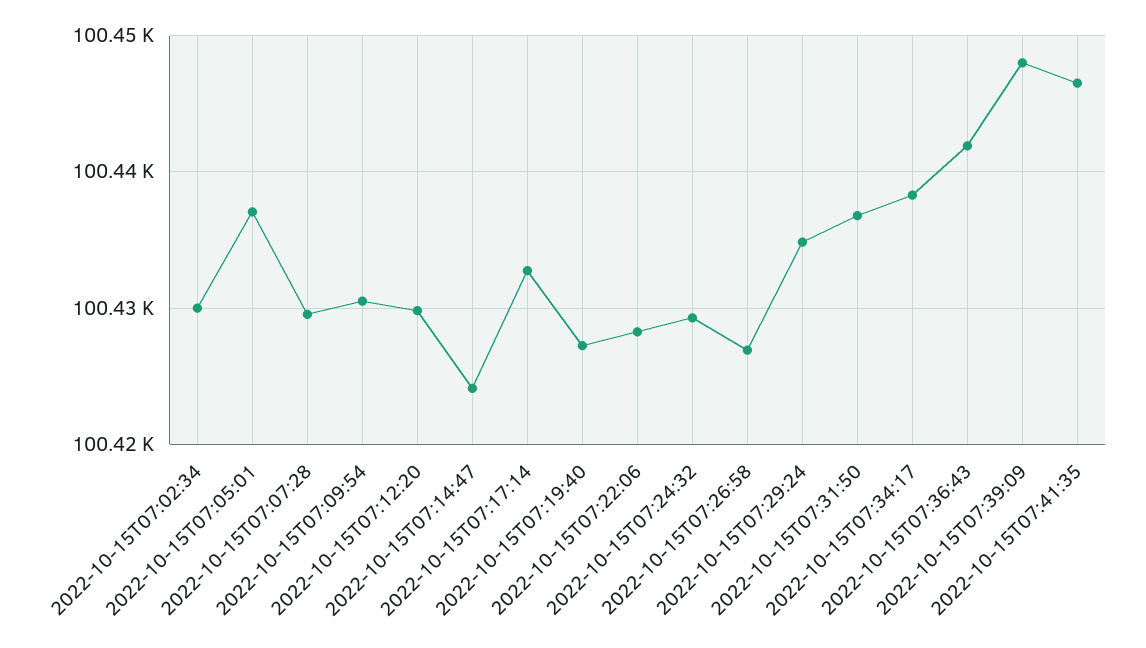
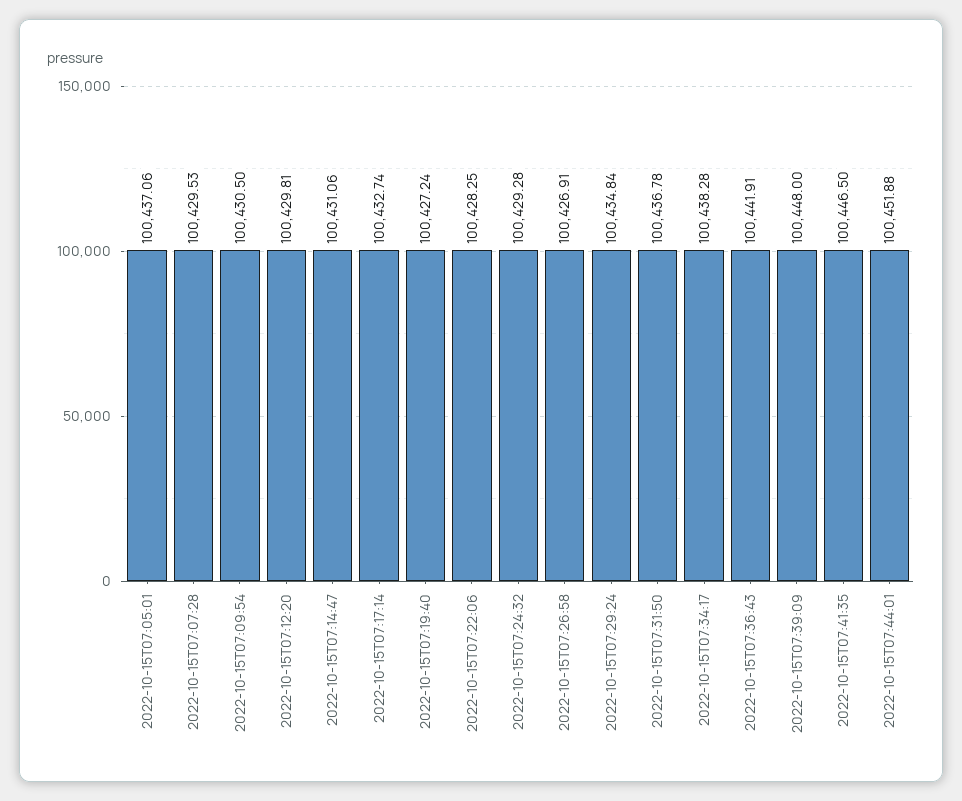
2022-10-15T07:02:34: 100430 -> none
2022-10-15T07:14:47: 100424 -> 100431.06
2022-10-15T07:44:01: none -> 100451.88

